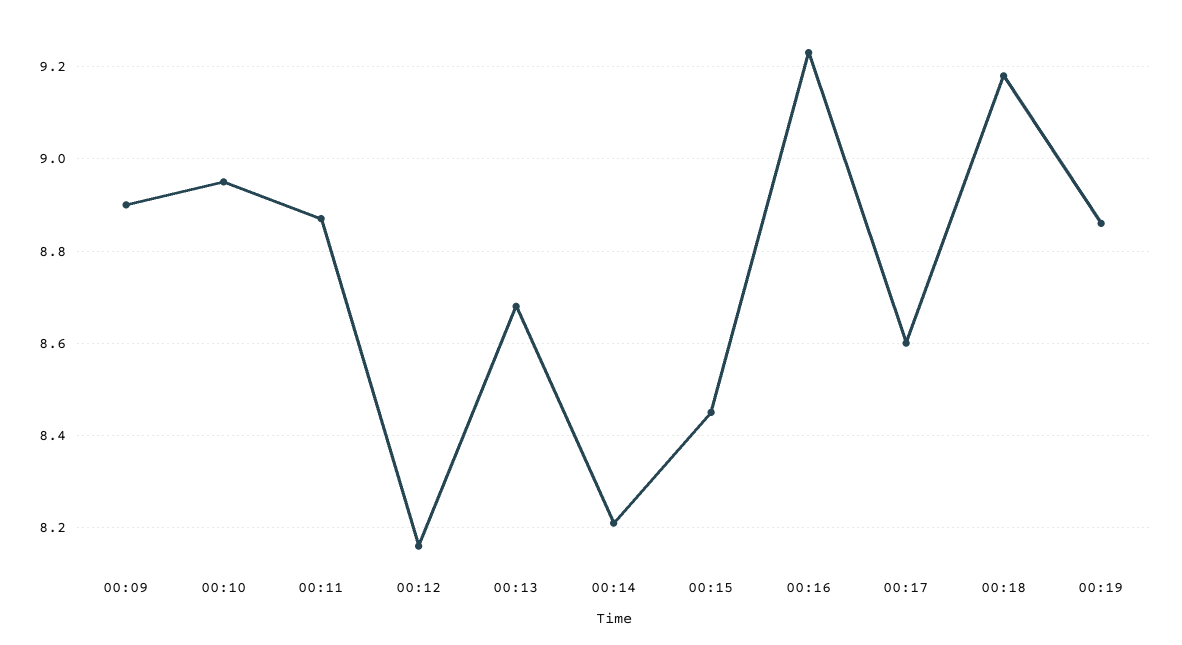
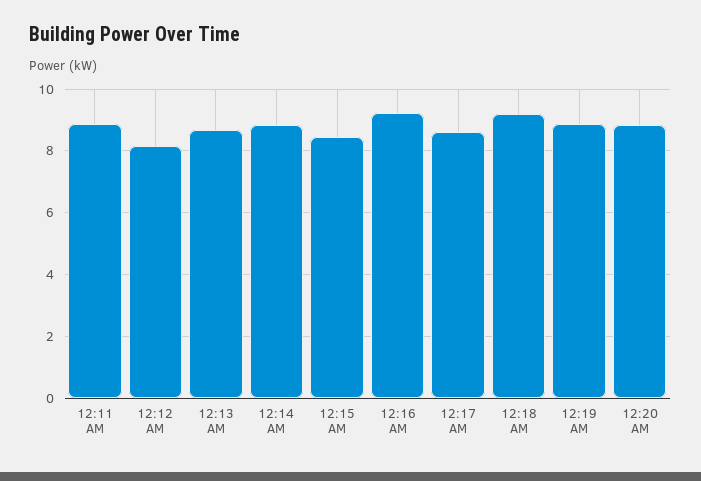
00:09: 8.9 -> none
00:10: 8.95 -> none
00:14: 8.2 -> 8.8
12:20 AM: none -> 8.8

